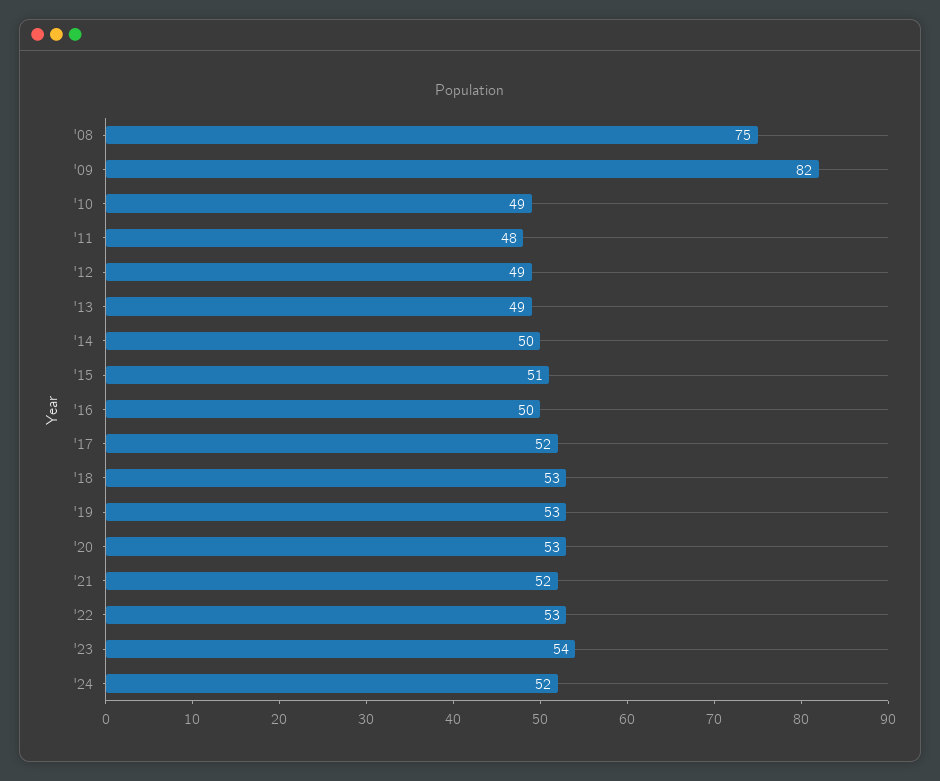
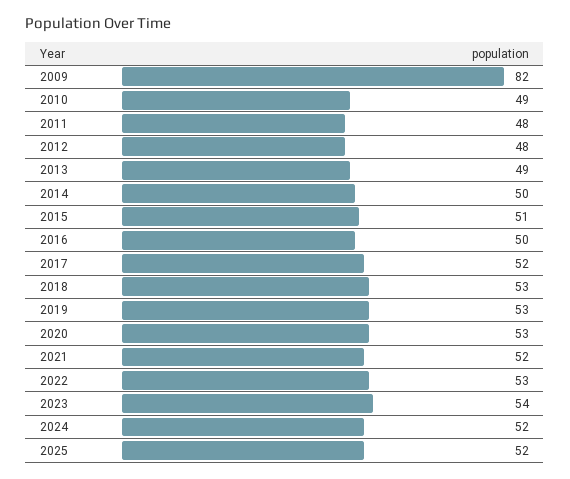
'08: 75 -> none
'12: 49 -> 48
2025: none -> 52

